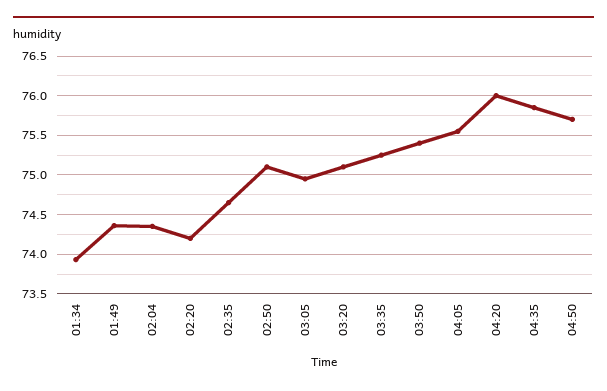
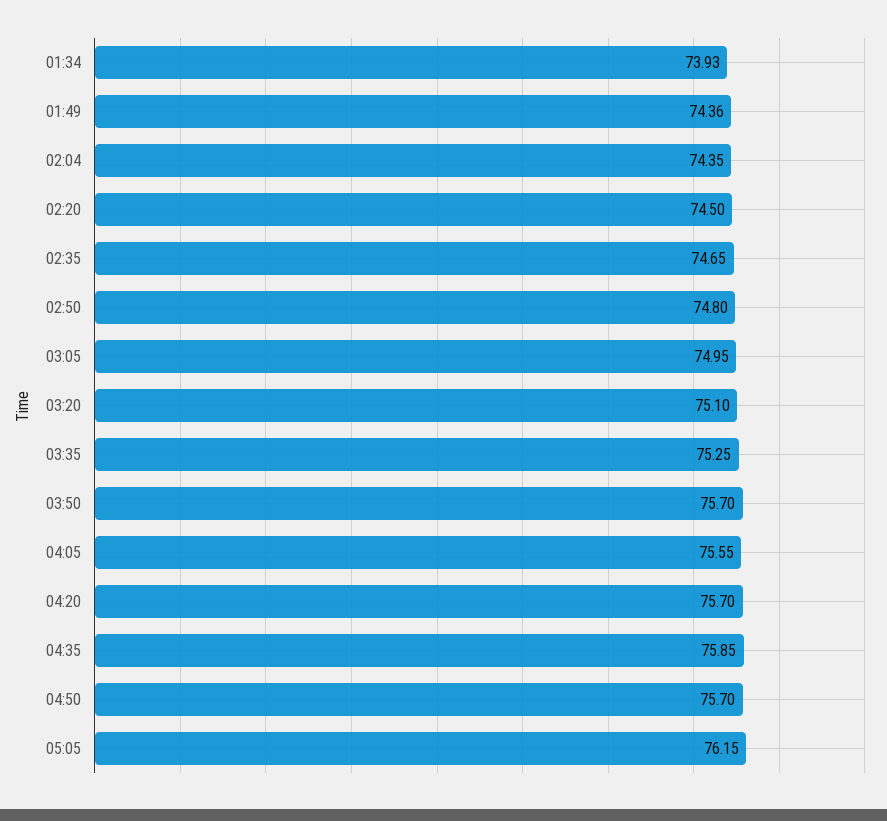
02:20: 74.2 -> 74.5
02:50: 75.1 -> 74.8
03:50: 75.4 -> 75.7
04:20: 76 -> 75.7
05:05: none -> 76.15

